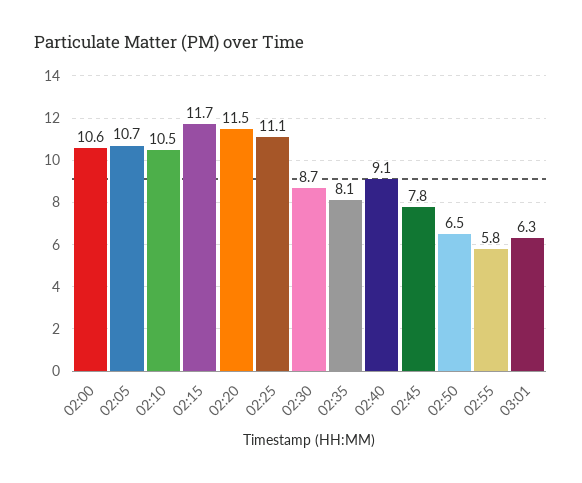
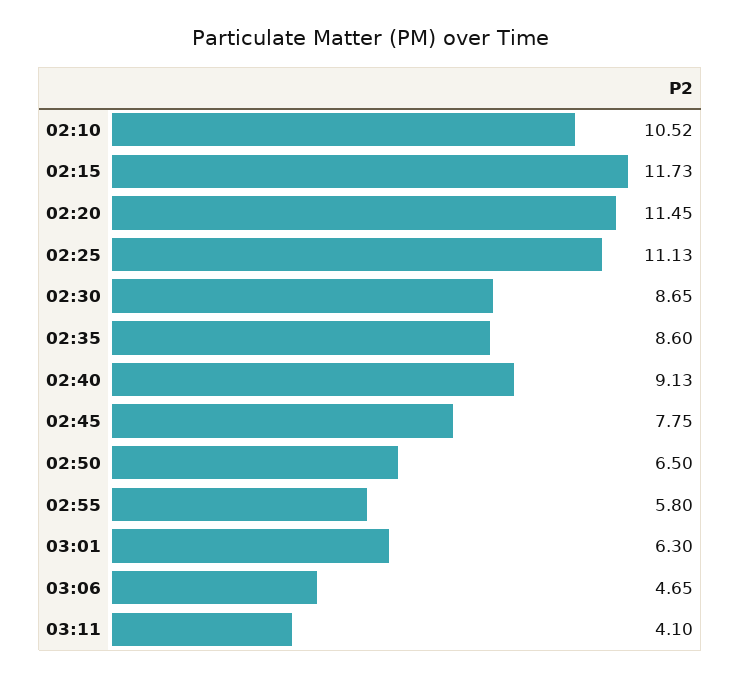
02:00: 10.6 -> none
02:05: 10.7 -> none
02:35: 8.1 -> 8.6
03:06: none -> 4.65
03:11: none -> 4.1

